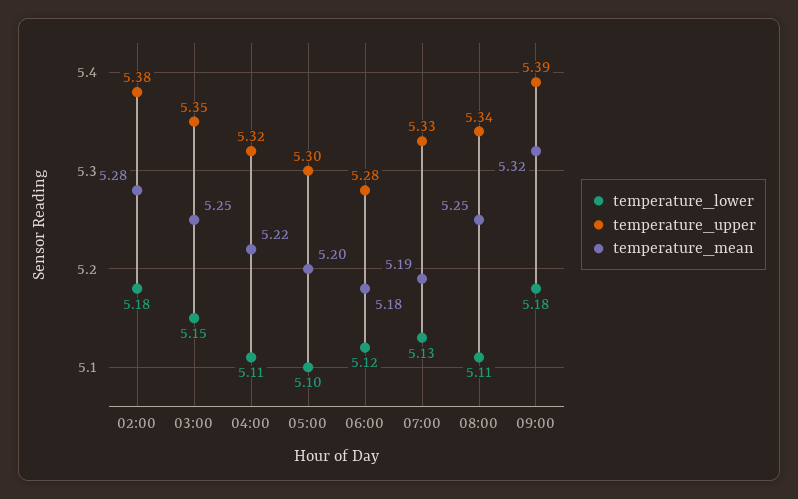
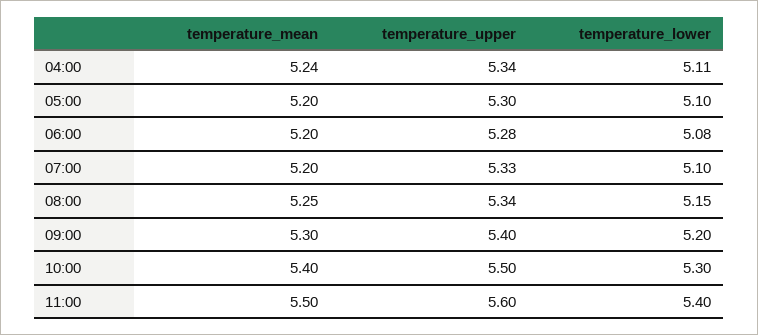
temperature_lower, 02:00: 5.18 -> none
temperature_upper, 02:00: 5.38 -> none
temperature_mean, 02:00: 5.28 -> none
temperature_lower, 03:00: 5.15 -> none
temperature_upper, 03:00: 5.35 -> none
temperature_mean, 03:00: 5.25 -> none
temperature_upper, 04:00: 5.32 -> 5.34
temperature_mean, 04:00: 5.22 -> 5.24
temperature_lower, 06:00: 5.12 -> 5.08
temperature_mean, 06:00: 5.18 -> 5.2
temperature_lower, 07:00: 5.13 -> 5.1
temperature_mean, 07:00: 5.19 -> 5.2
temperature_lower, 08:00: 5.11 -> 5.15
temperature_lower, 09:00: 5.18 -> 5.2
temperature_upper, 09:00: 5.39 -> 5.4
temperature_mean, 09:00: 5.32 -> 5.3
temperature_mean, 10:00: none -> 5.4
temperature_upper, 10:00: none -> 5.5
temperature_lower, 10:00: none -> 5.3
temperature_mean, 11:00: none -> 5.5
temperature_upper, 11:00: none -> 5.6
temperature_lower, 11:00: none -> 5.4

